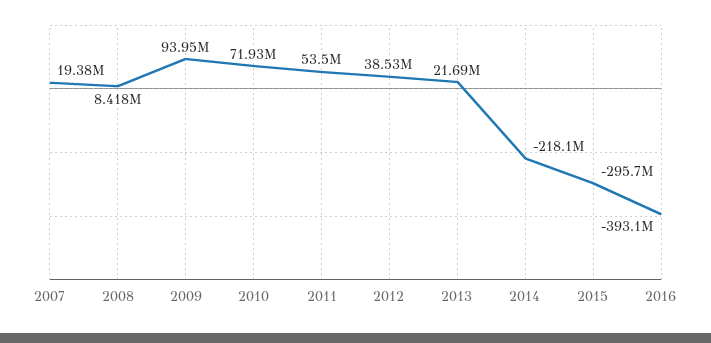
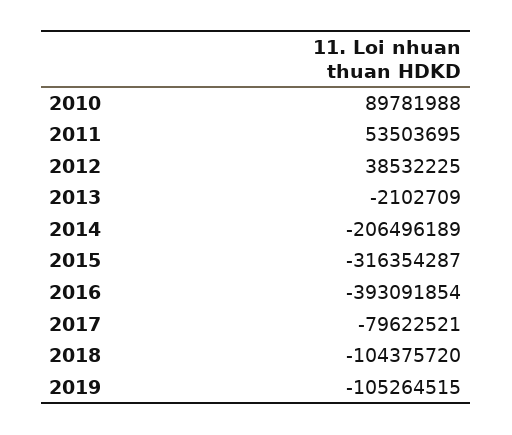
2007: 19380000 -> none
2008: 8418000 -> none
2009: 93950000 -> none
2010: 71930000 -> 89781988
2013: 21690000 -> -2102709
2014: -218100000 -> -206496189
2015: -295700000 -> -316354287
2017: none -> -79622521
2018: none -> -104375720
2019: none -> -105264515

